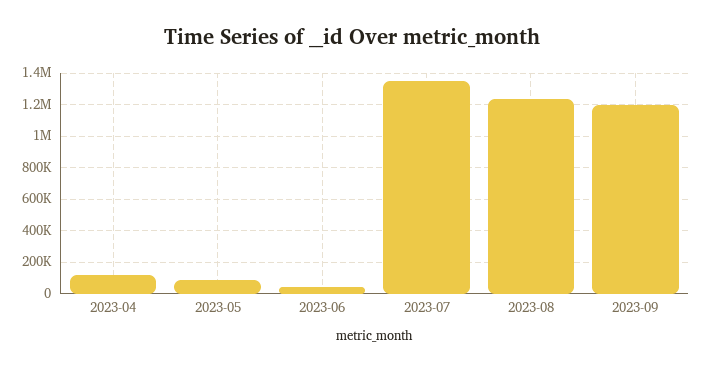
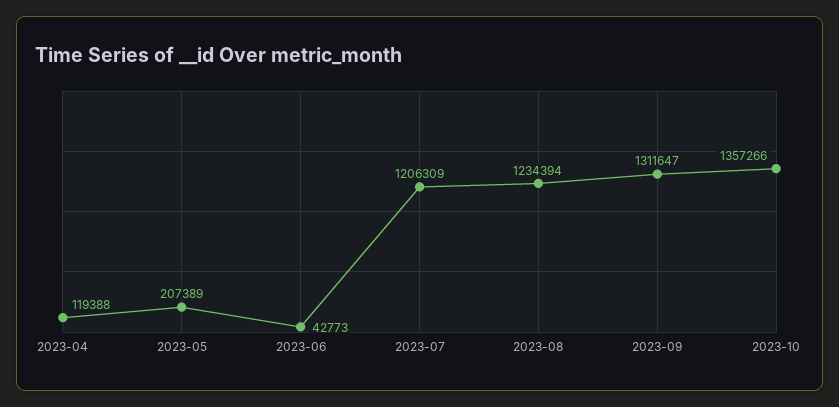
2023-05: 100000 -> 207389
2023-07: 1350000 -> 1206309
2023-09: 1200000 -> 1311647
2023-10: none -> 1357266

